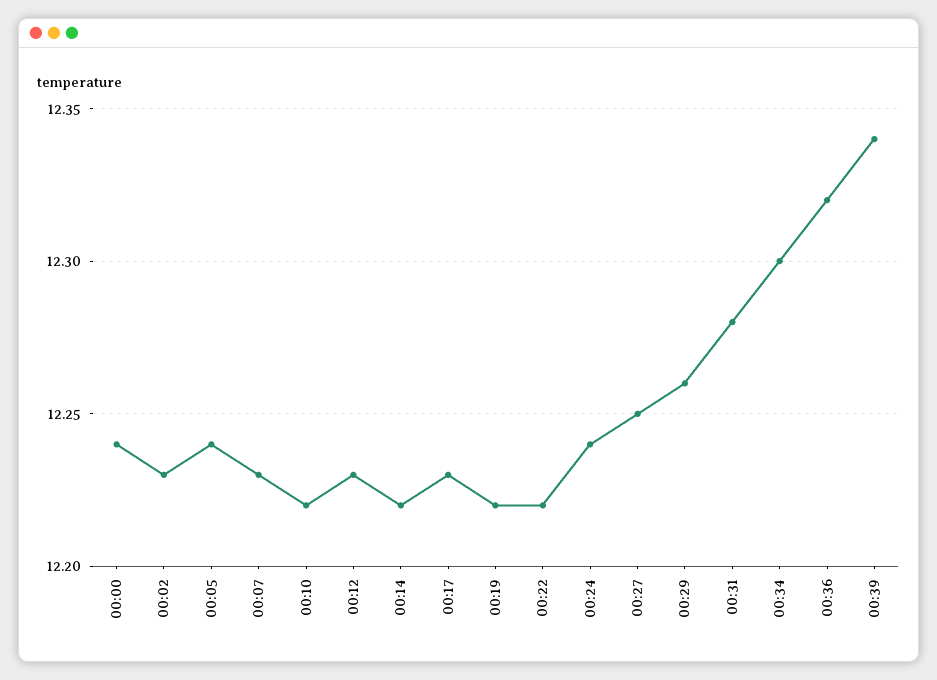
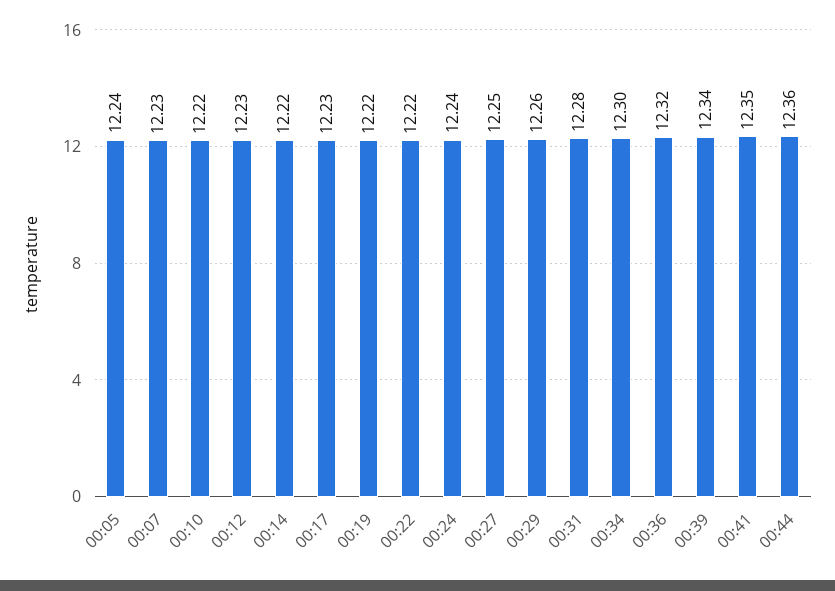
00:00: 12.24 -> none
00:02: 12.23 -> none
00:41: none -> 12.35
00:44: none -> 12.36

